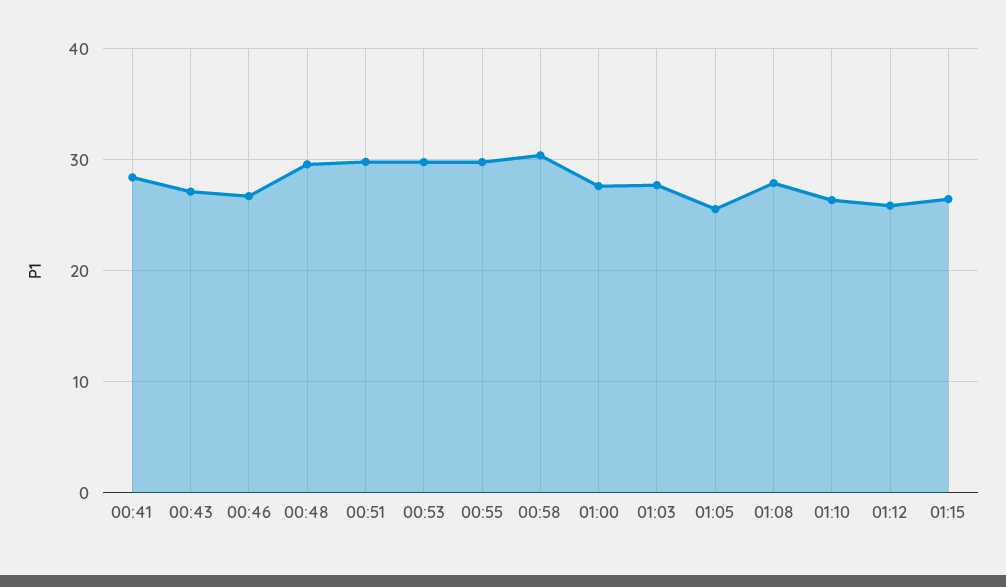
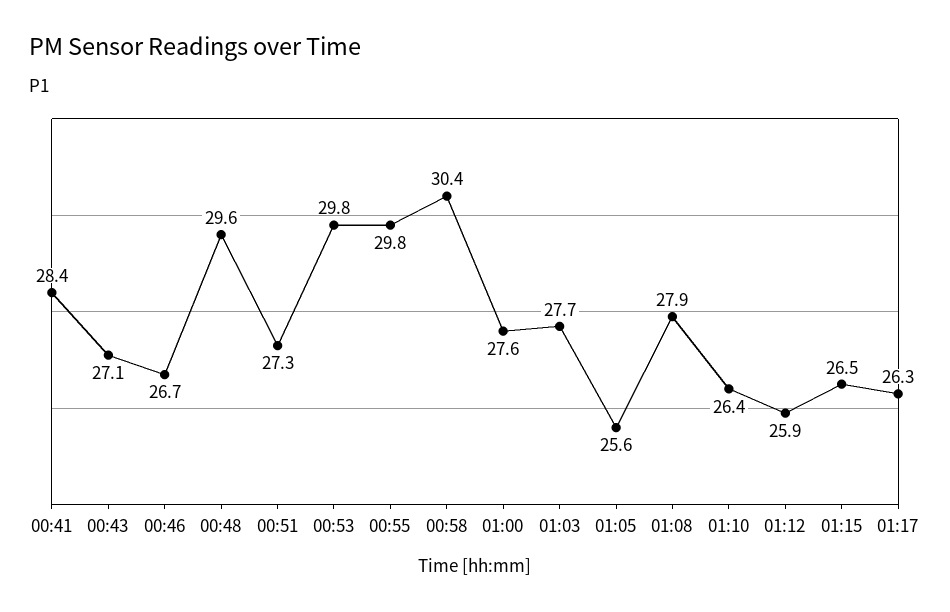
00:51: 30 -> 27.3
01:17: none -> 26.3

